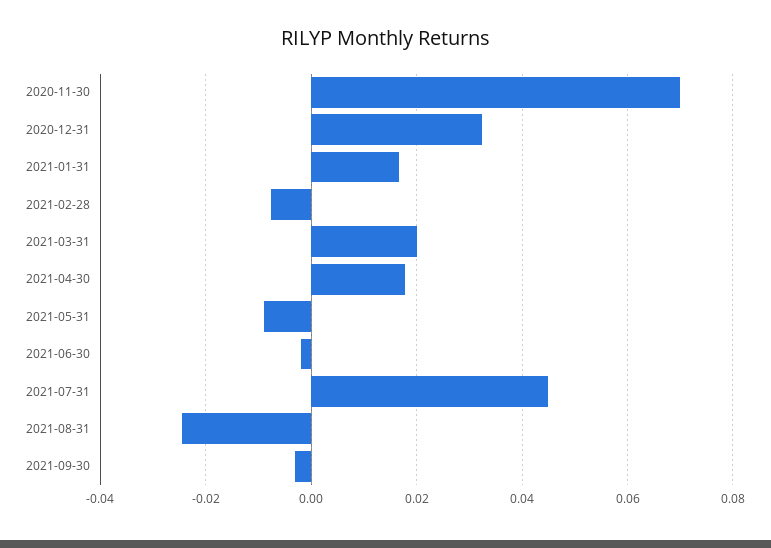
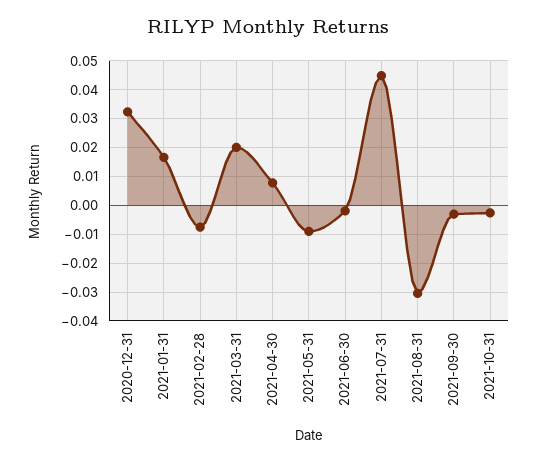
2020-11-30: 0.07 -> none
2021-04-30: 0.018 -> 0.0075
2021-08-31: -0.024 -> -0.03
2021-10-31: none -> -0.0025

